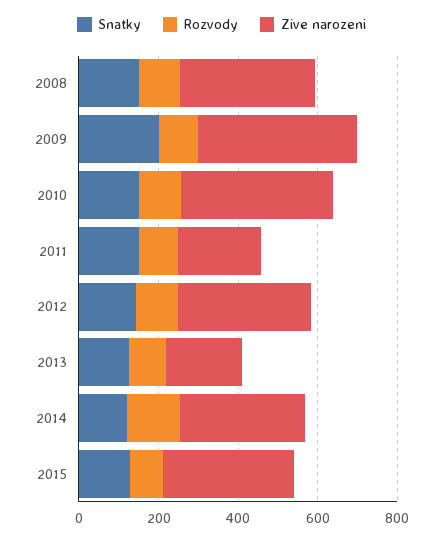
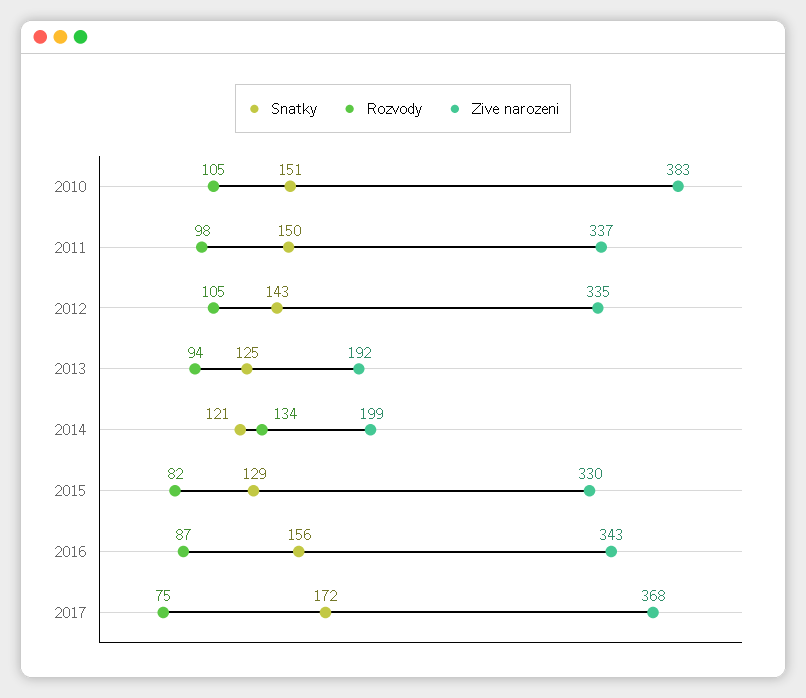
Snatky, 2008: 150 -> none
Rozvody, 2008: 100 -> none
Zive narozeni, 2008: 350 -> none
Snatky, 2009: 200 -> none
Rozvody, 2009: 100 -> none
Zive narozeni, 2009: 400 -> none
Zive narozeni, 2011: 200 -> 337
Zive narozeni, 2014: 300 -> 199
Snatky, 2016: none -> 156
Rozvody, 2016: none -> 87
Zive narozeni, 2016: none -> 343
Snatky, 2017: none -> 172
Rozvody, 2017: none -> 75
Zive narozeni, 2017: none -> 368

